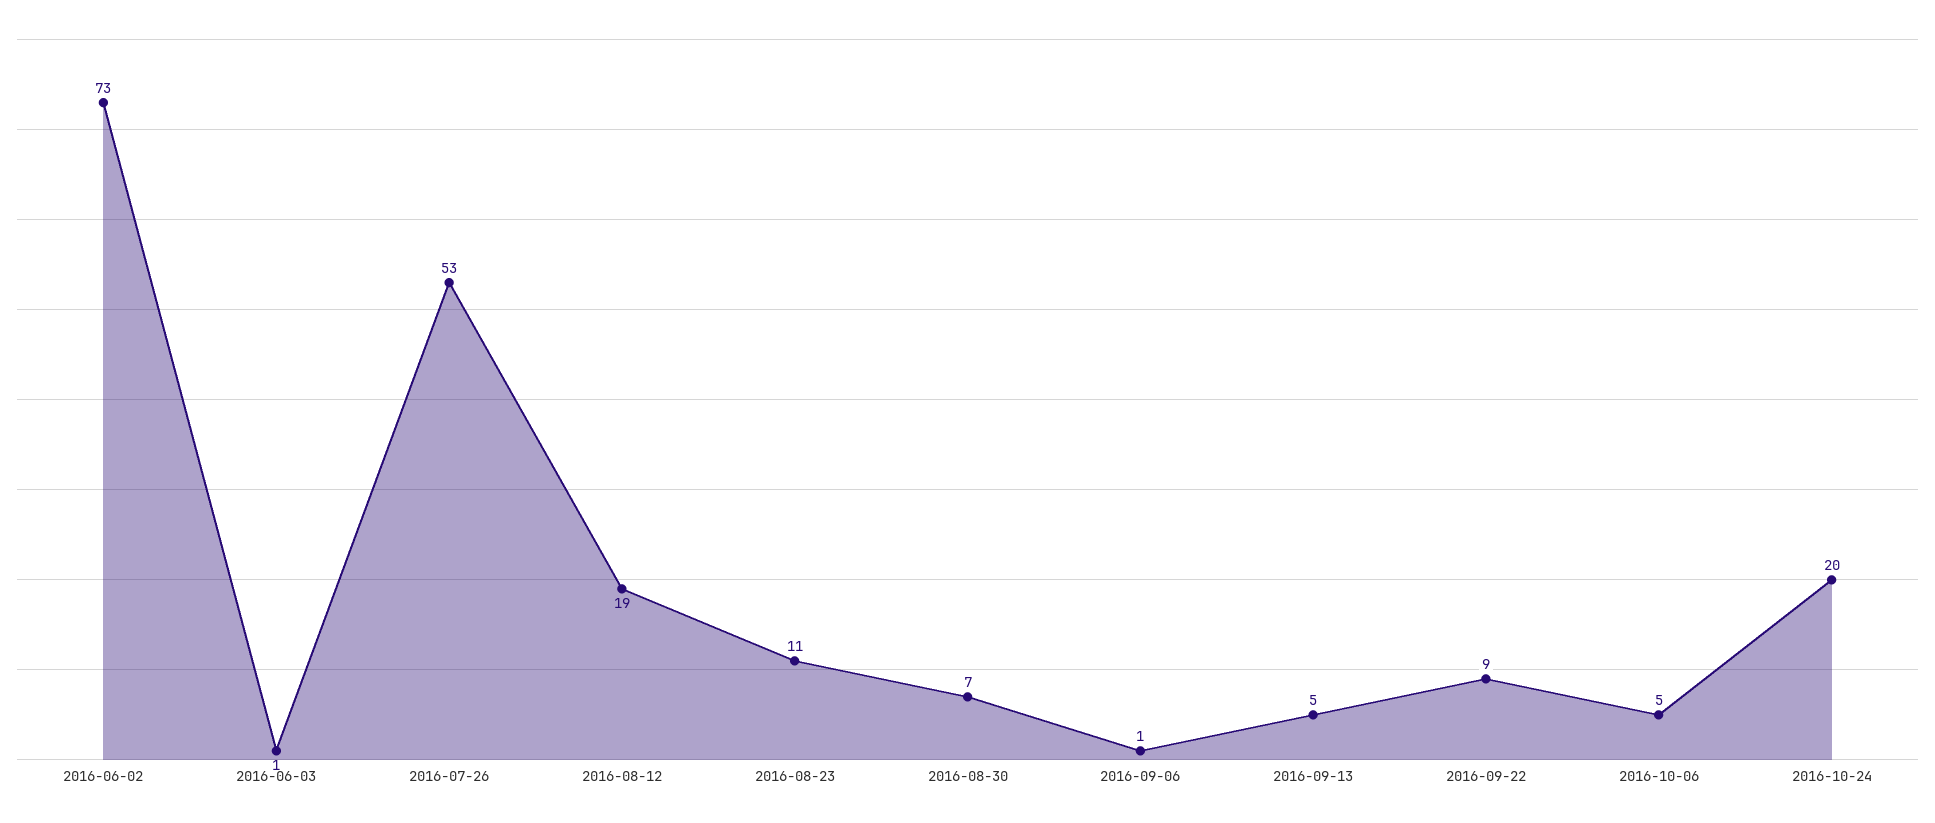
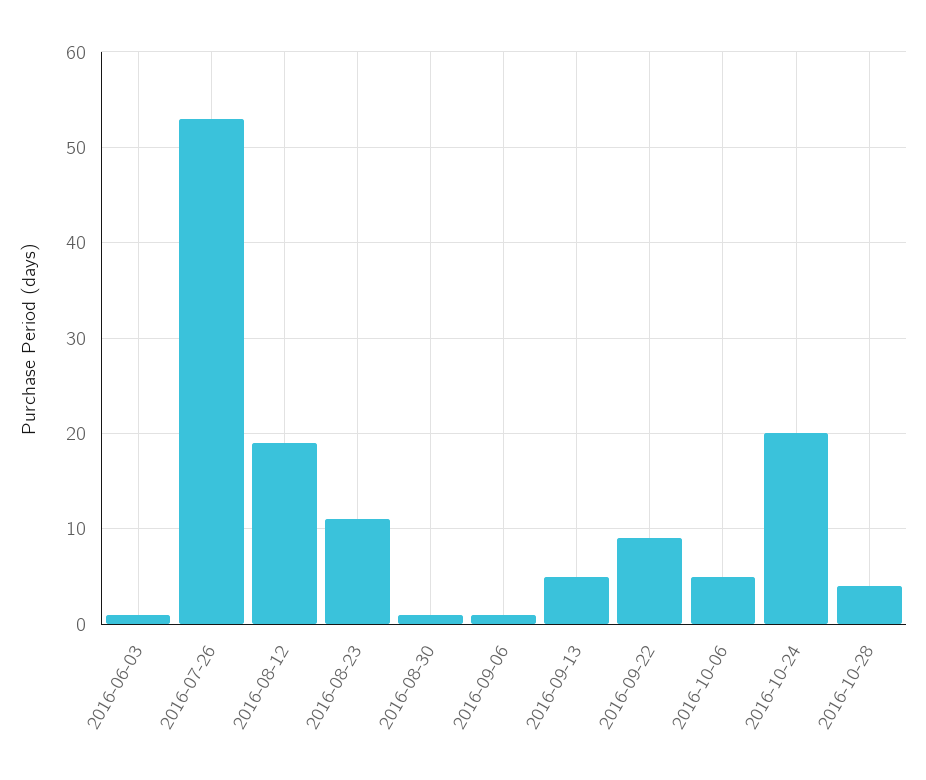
2016-06-02: 73 -> none
2016-08-30: 7 -> 1
2016-10-28: none -> 4

